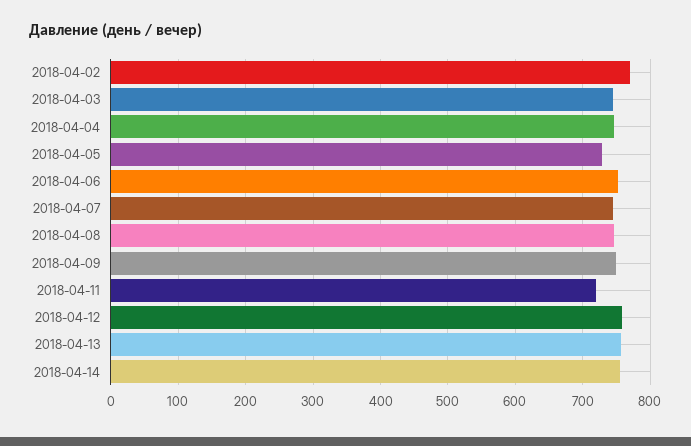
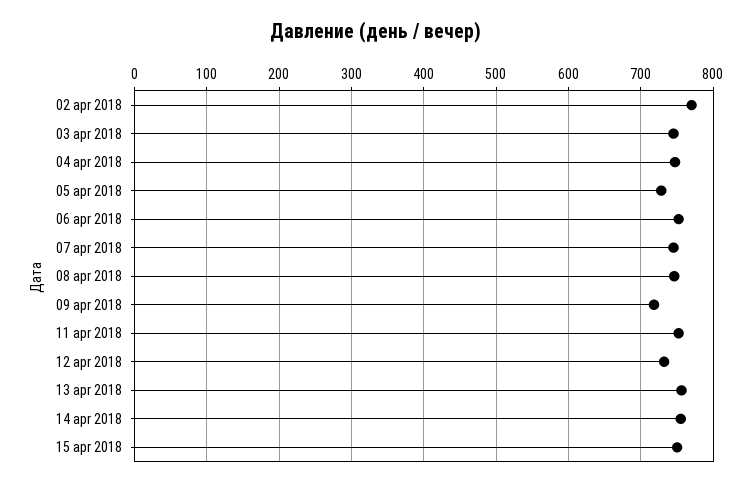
2018-04-09: 750 -> 720
2018-04-11: 720 -> 750
2018-04-12: 760 -> 730
15 apr 2018: none -> 750

